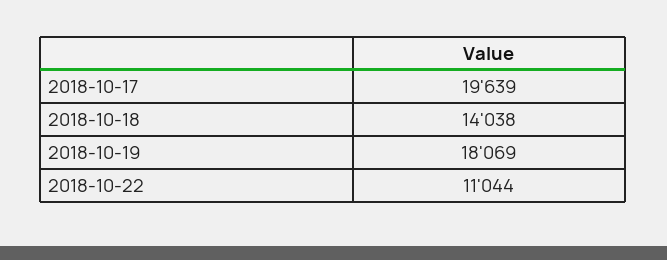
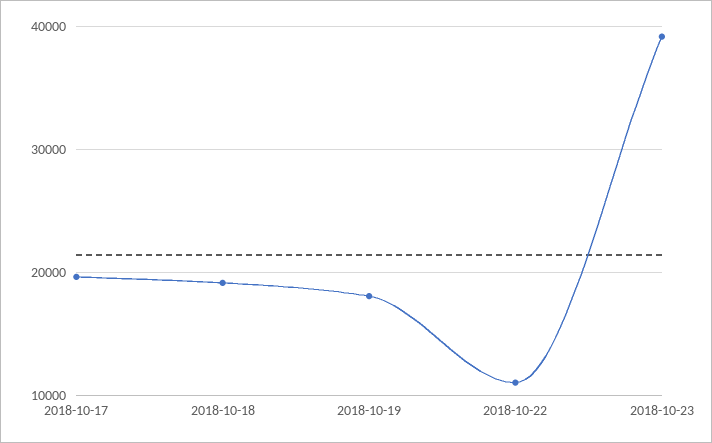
2018-10-18: 14038 -> 19000
2018-10-23: none -> 39000

